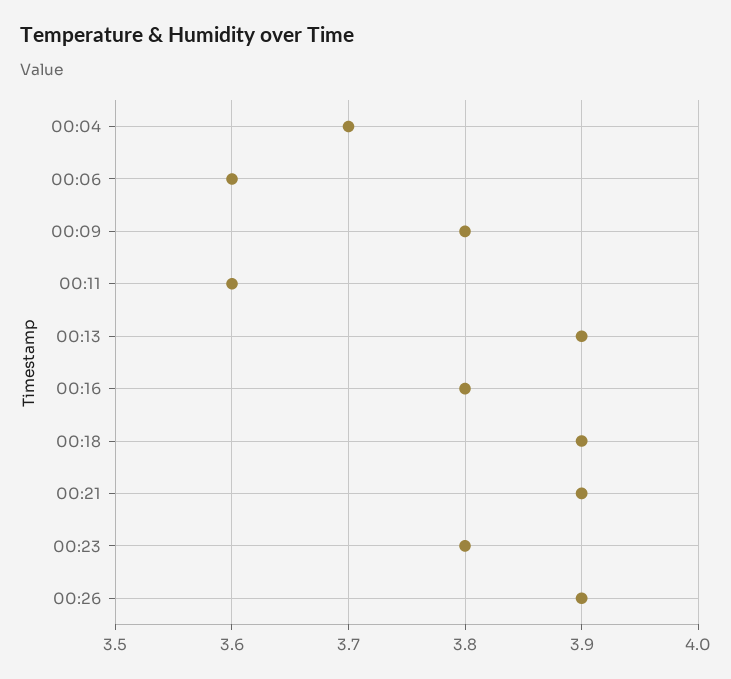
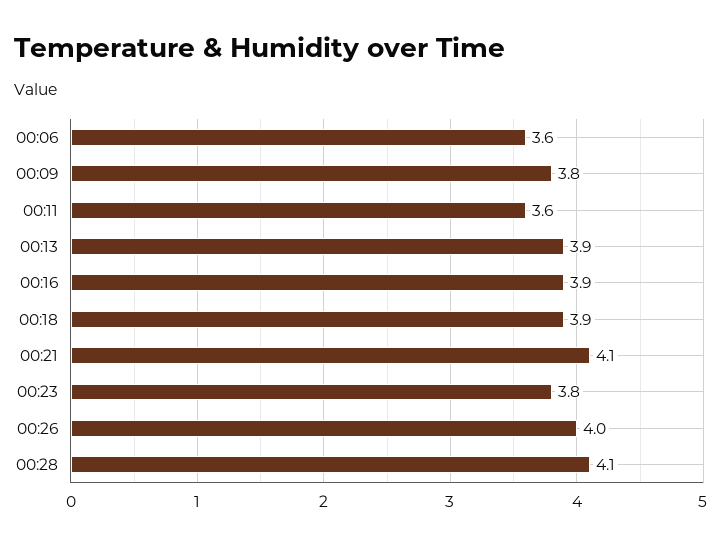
00:04: 3.7 -> none
00:16: 3.8 -> 3.9
00:21: 3.9 -> 4.1
00:26: 3.9 -> 4
00:28: none -> 4.1

